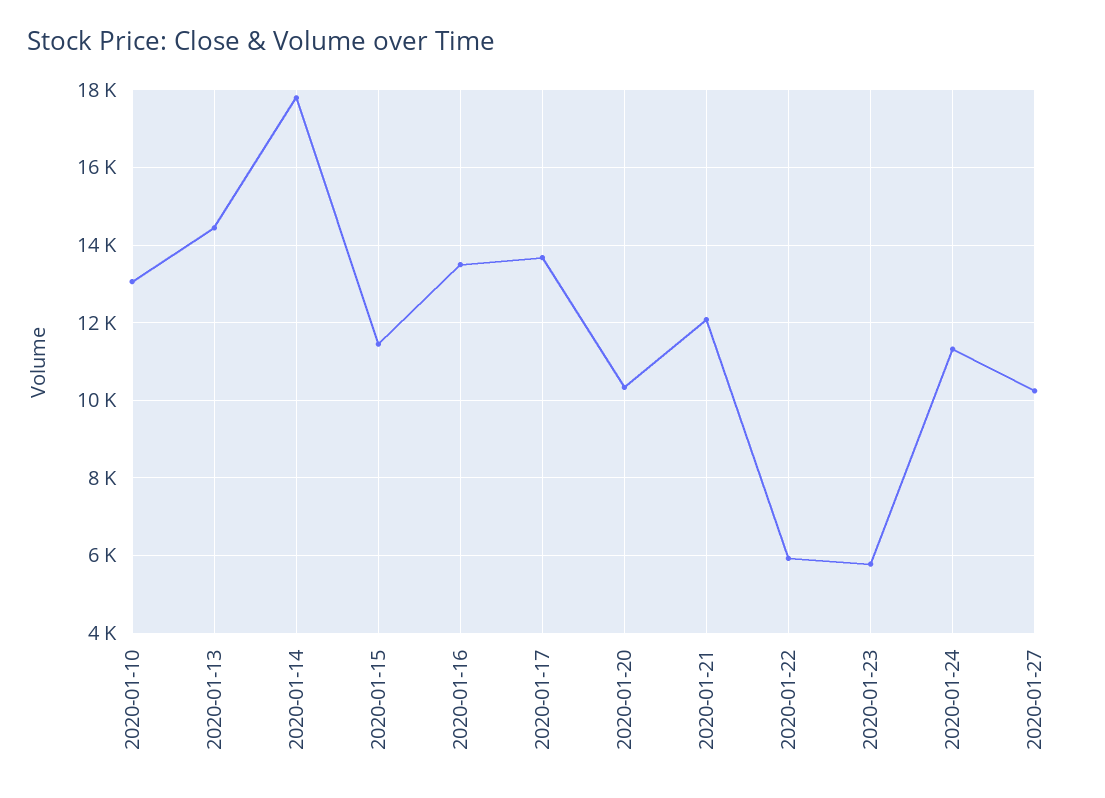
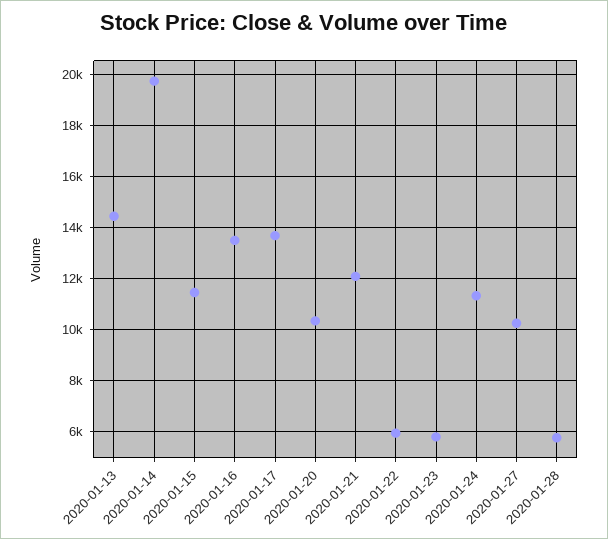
2020-01-10: 13000 -> none
2020-01-14: 17800 -> 19750
2020-01-28: none -> 5750

